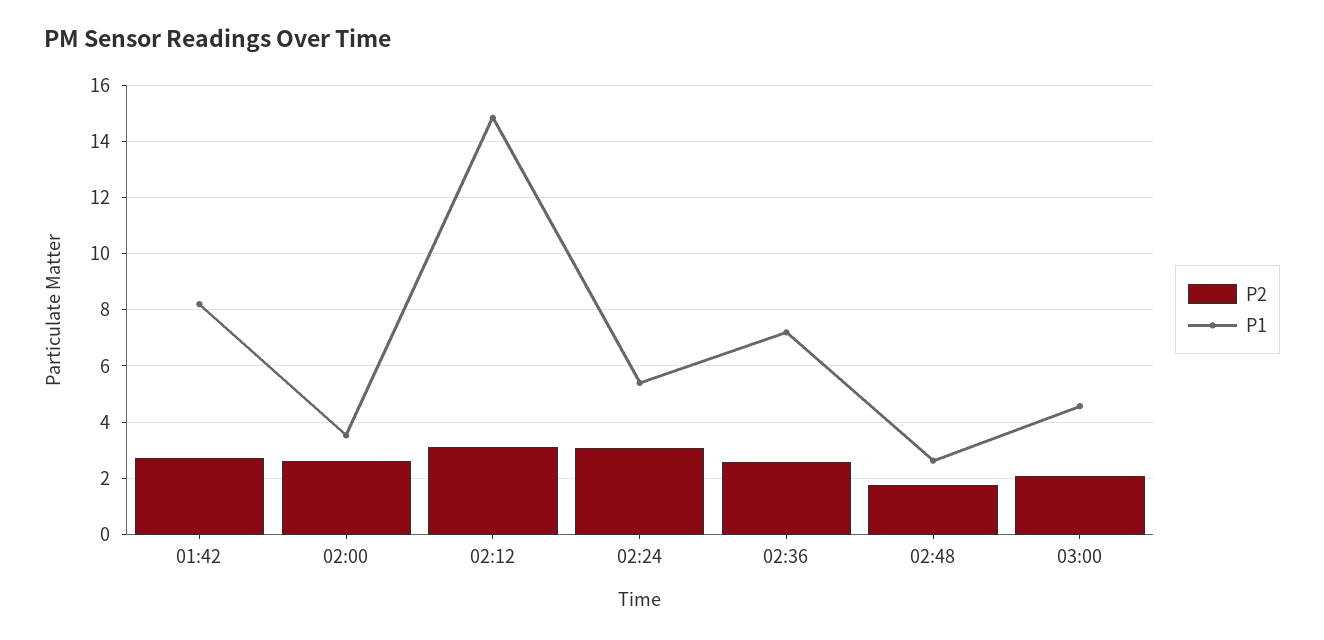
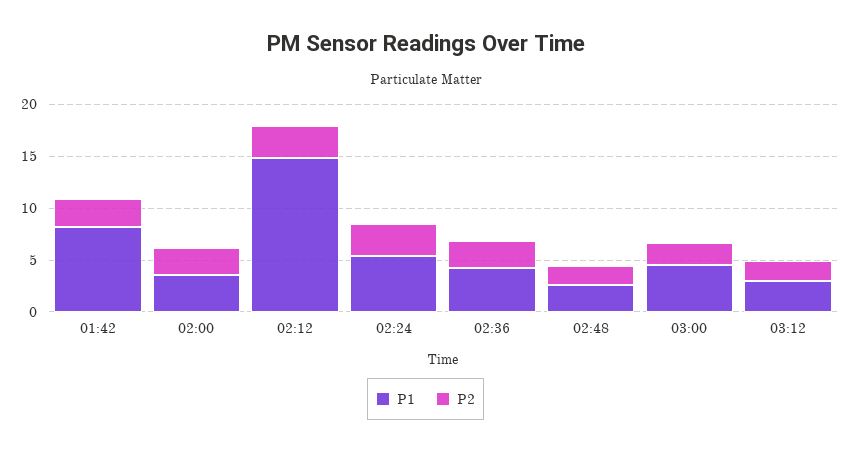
P1, 02:36: 7.25 -> 4
P1, 03:12: none -> 3
P2, 03:12: none -> 2

